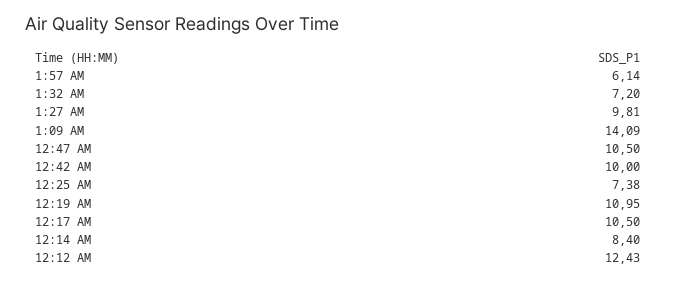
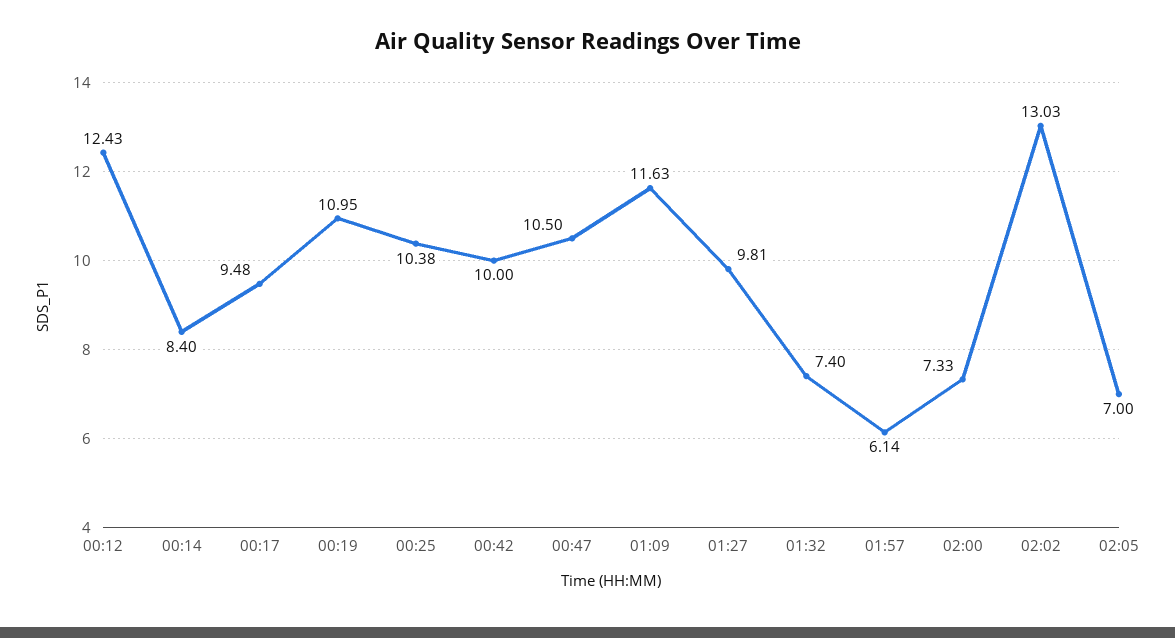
1:32 AM: 7.2 -> 7.4
1:09 AM: 14.09 -> 11.63
12:25 AM: 7.38 -> 10.38
12:17 AM: 10.5 -> 9.48
02:00: none -> 7.33
02:02: none -> 13.03
02:05: none -> 7

